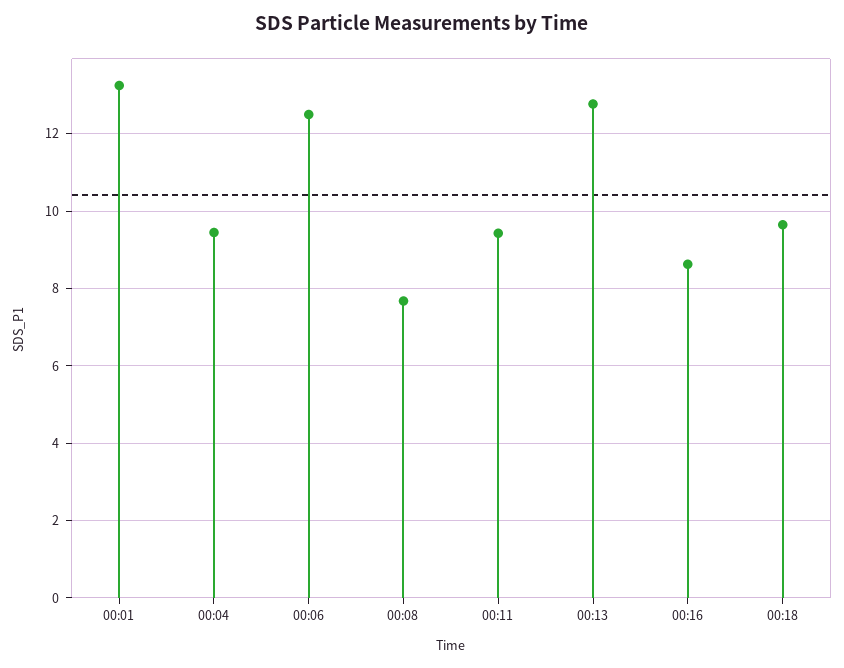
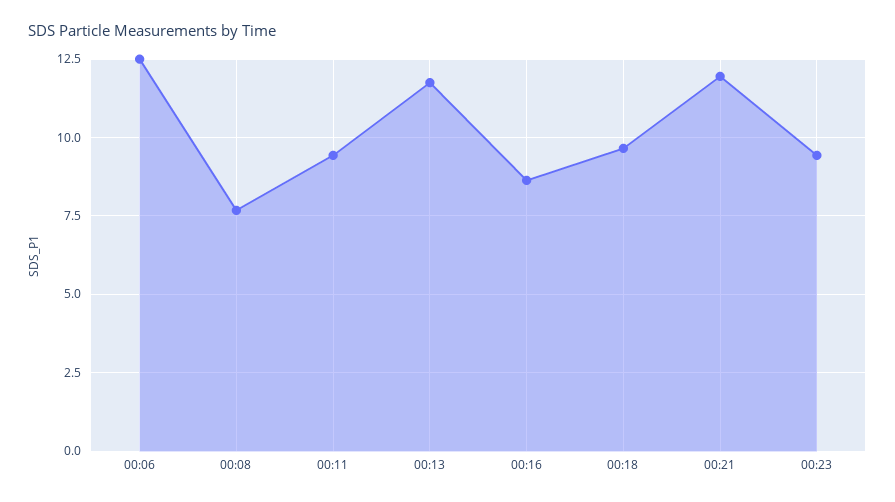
00:01: 13.2 -> none
00:04: 9.4 -> none
00:13: 12.8 -> 11.75
00:21: none -> 12
00:23: none -> 9.5

